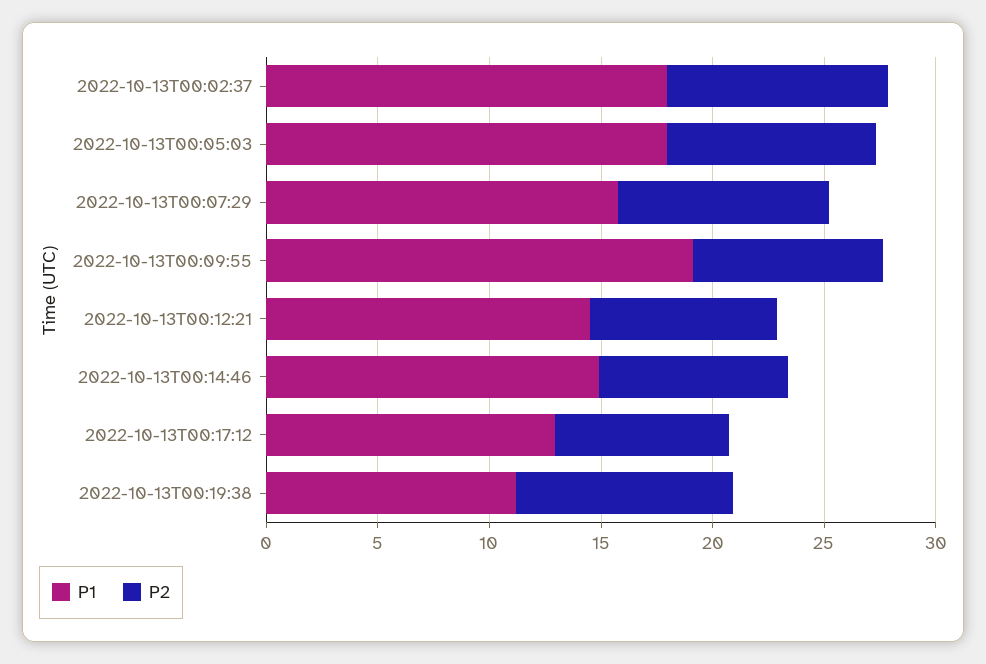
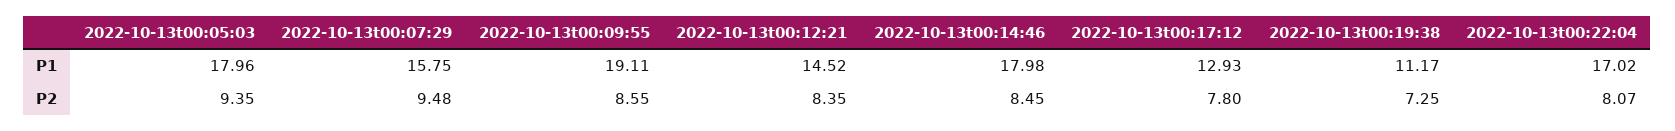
P1, 2022-10-13T00:02:37: 18 -> none
P2, 2022-10-13T00:02:37: 10 -> none
P1, 2022-10-13T00:14:46: 15 -> 17.98
P2, 2022-10-13T00:19:38: 10 -> 7.25
P1, 2022-10-13t00:22:04: none -> 17.02
P2, 2022-10-13t00:22:04: none -> 8.07

